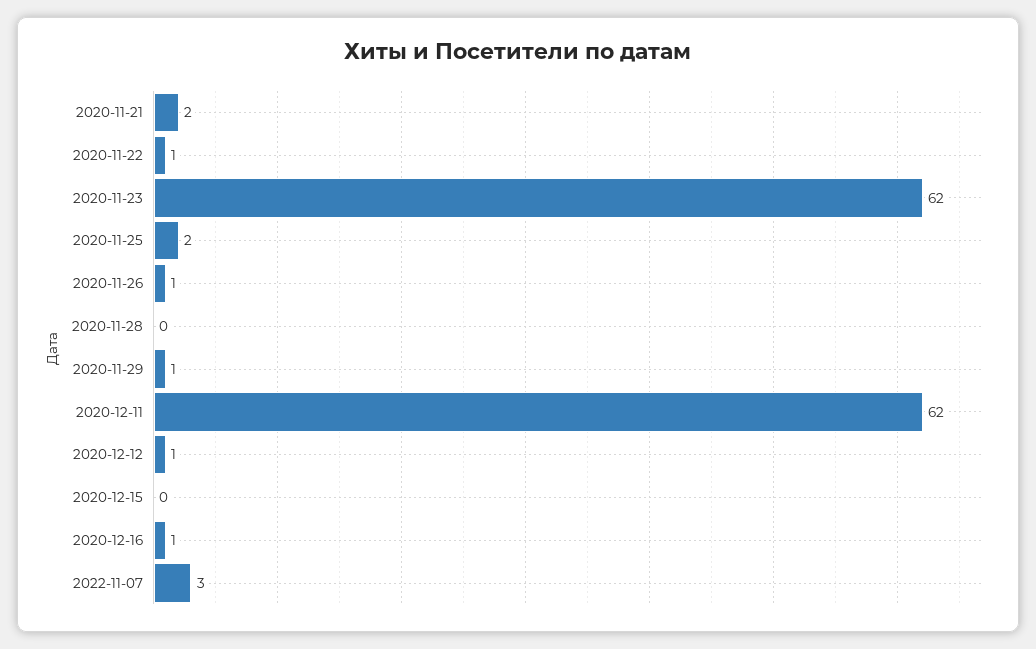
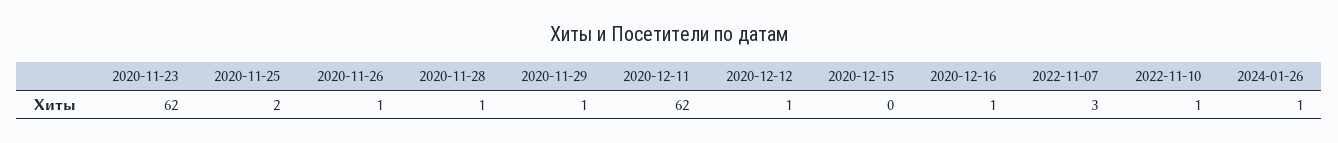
2020-11-21: 2 -> none
2020-11-22: 1 -> none
2020-11-28: 0 -> 1
2022-11-10: none -> 1
2024-01-26: none -> 1

